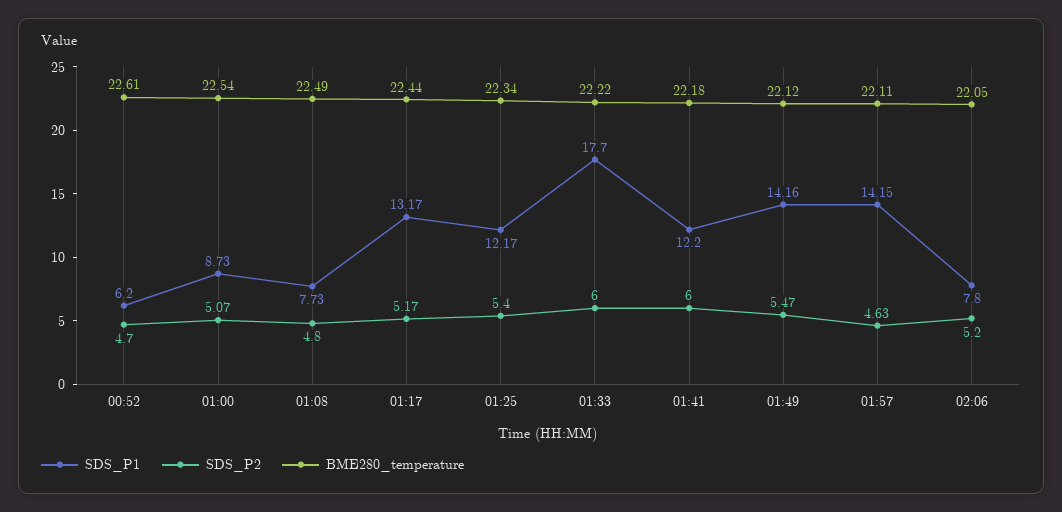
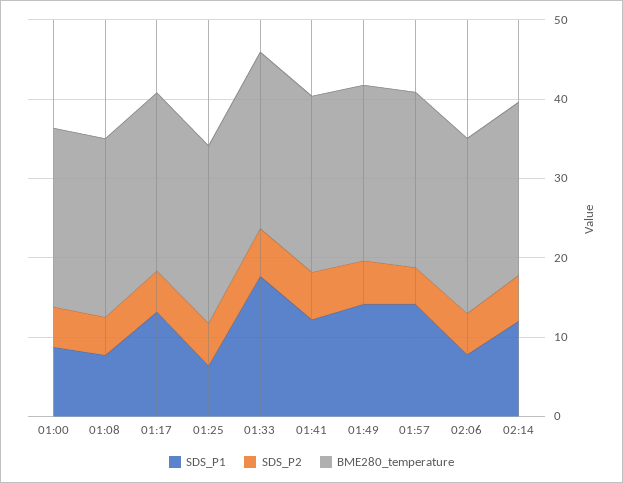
SDS_P1, 00:52: 6.2 -> none
SDS_P2, 00:52: 4.7 -> none
BME280_temperature, 00:52: 22.61 -> none
SDS_P1, 01:25: 12.17 -> 6
SDS_P1, 02:14: none -> 12
SDS_P2, 02:14: none -> 6
BME280_temperature, 02:14: none -> 22

